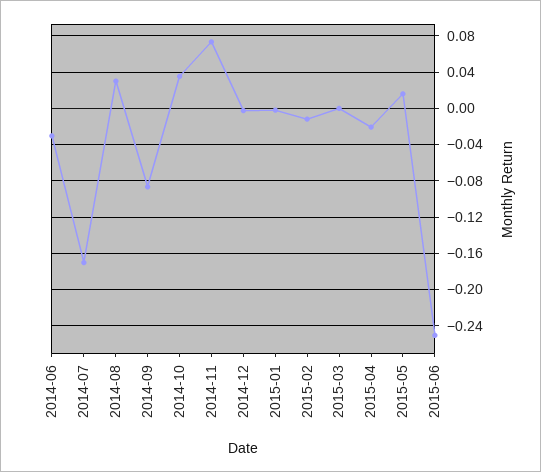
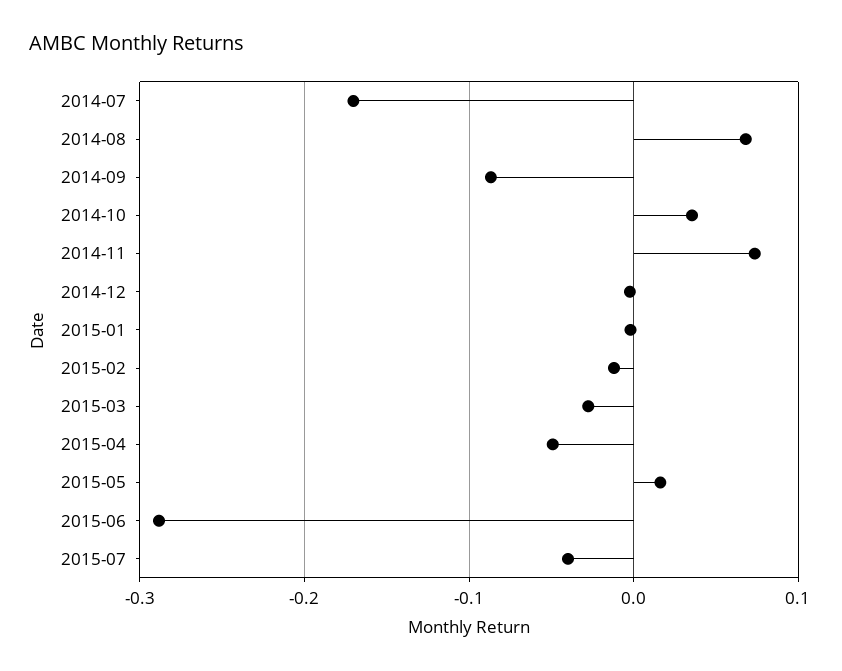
2014-06: -0.03 -> none
2014-08: 0.03 -> 0.07
2015-03: 0 -> -0.03
2015-04: -0.02 -> -0.05
2015-06: -0.25 -> -0.29
2015-07: none -> -0.04

